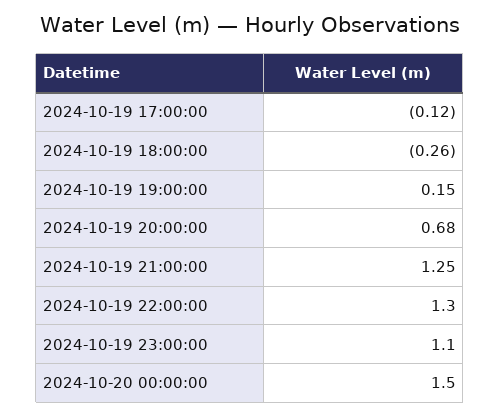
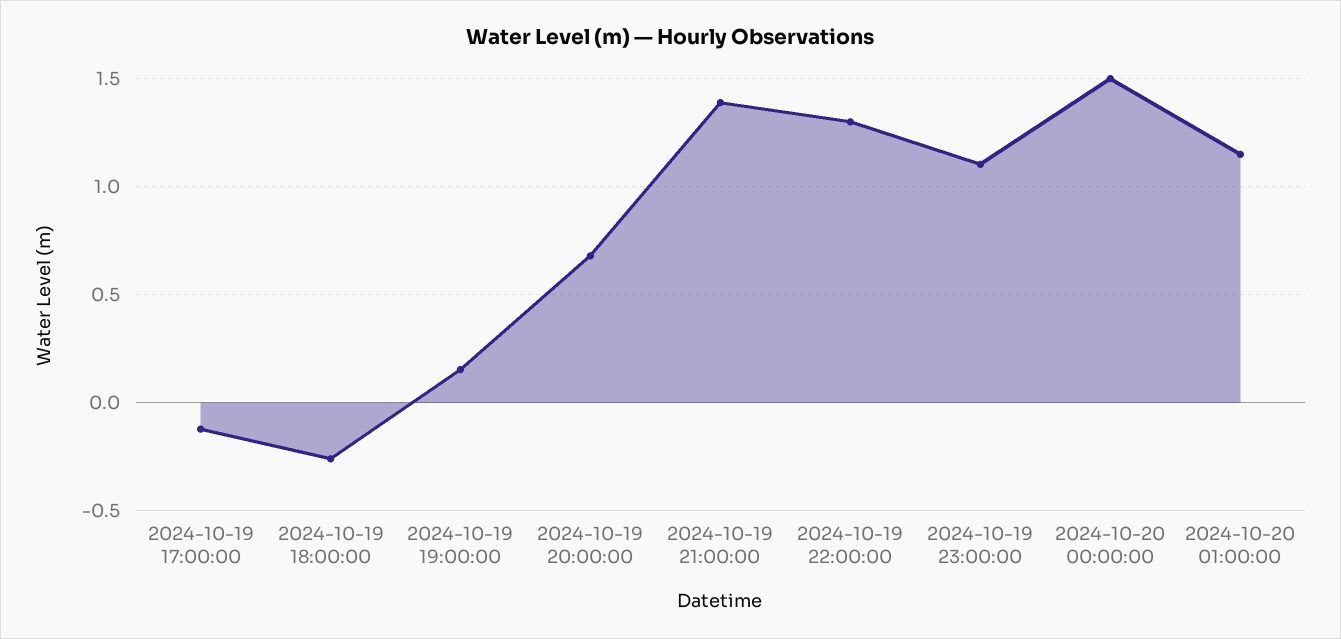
2024-10-19 21:00:00: 1.25 -> 1.4
2024-10-20 01:00:00: none -> 1.15

